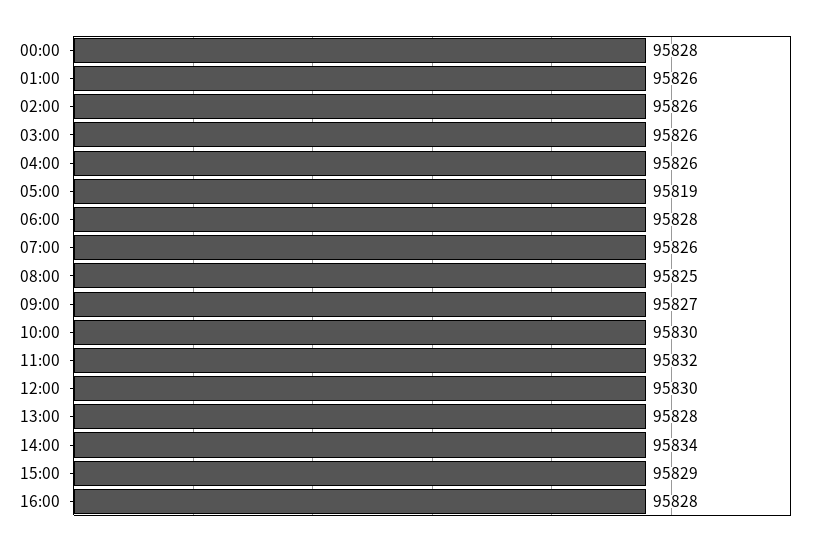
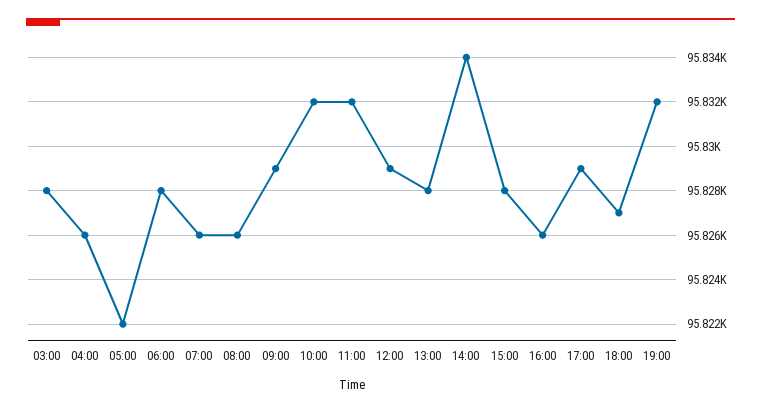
00:00: 95828 -> none
01:00: 95826 -> none
02:00: 95826 -> none
03:00: 95826 -> 95828
05:00: 95819 -> 95822
08:00: 95825 -> 95826
09:00: 95827 -> 95829
10:00: 95830 -> 95832
12:00: 95830 -> 95829
15:00: 95829 -> 95828
16:00: 95828 -> 95826
17:00: none -> 95829
18:00: none -> 95827
19:00: none -> 95832

